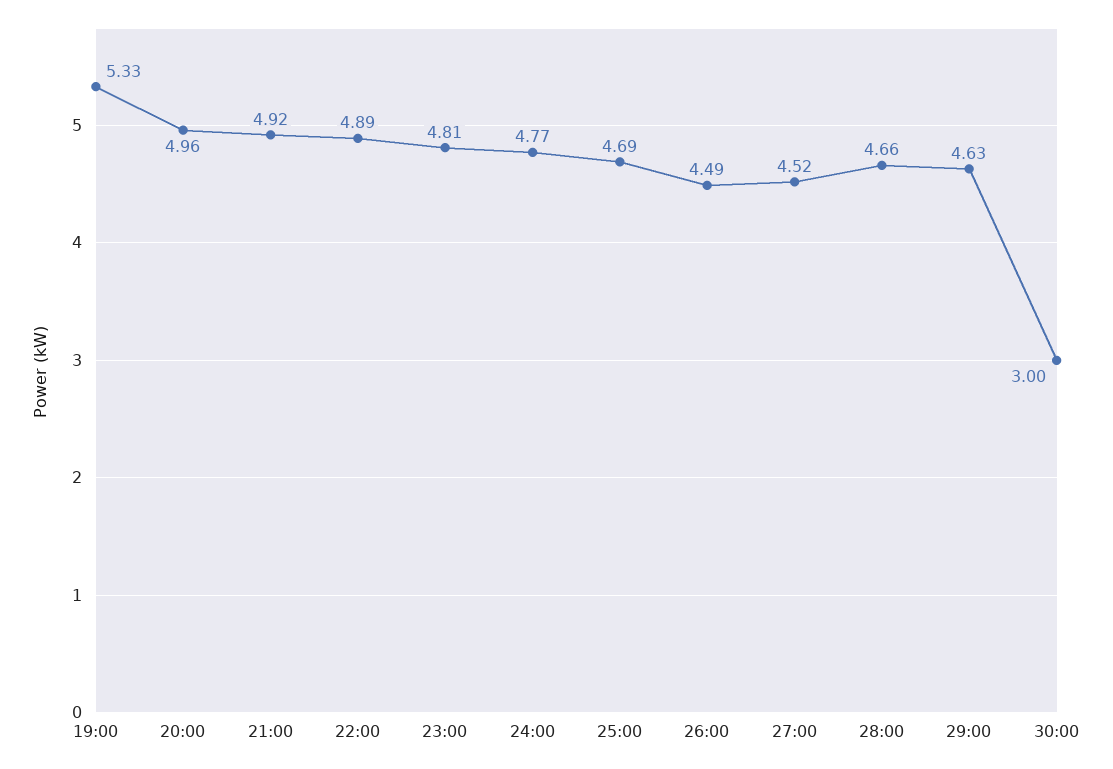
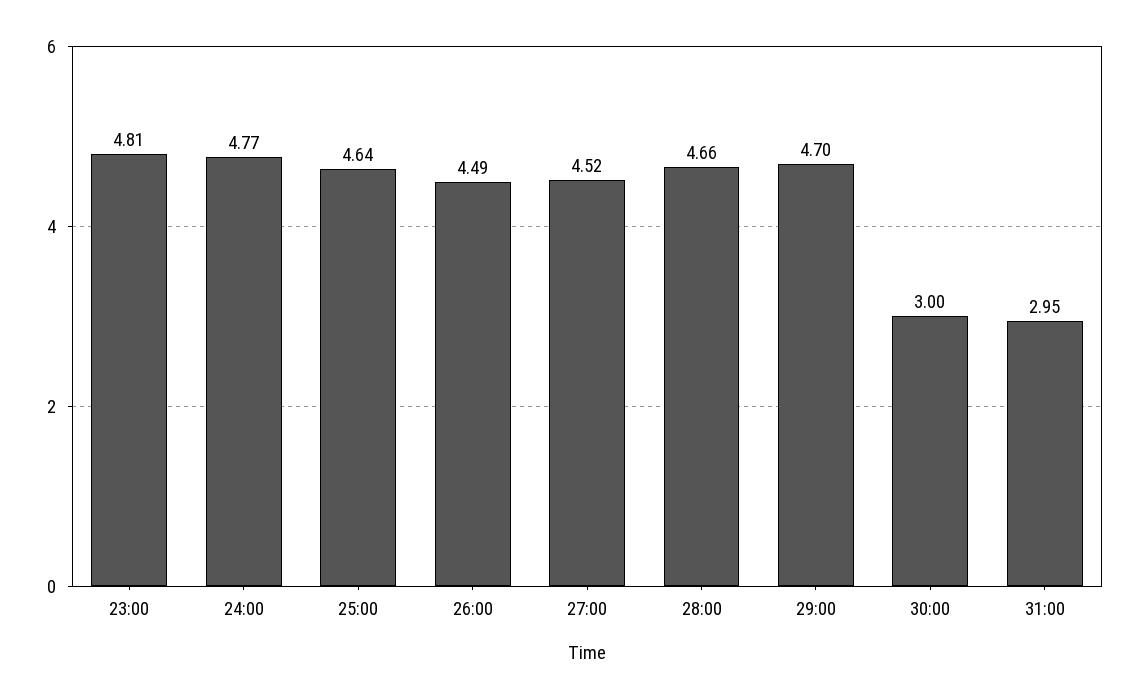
19:00: 5.33 -> none
20:00: 4.96 -> none
21:00: 4.92 -> none
22:00: 4.89 -> none
25:00: 4.69 -> 4.64
29:00: 4.63 -> 4.7
31:00: none -> 2.95

